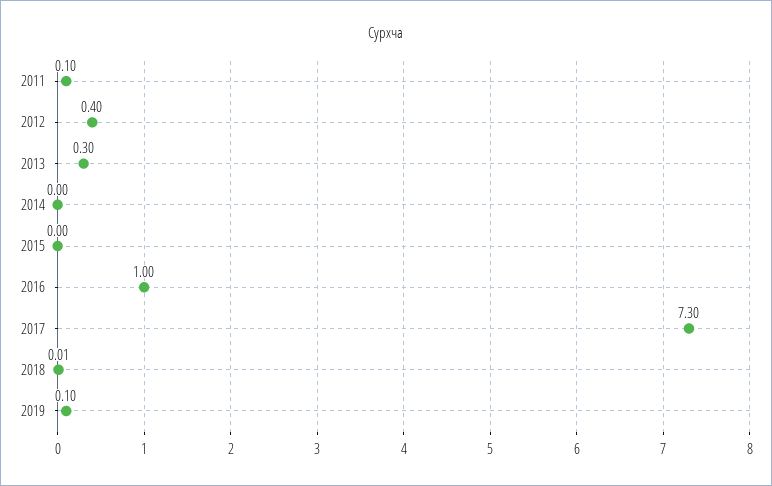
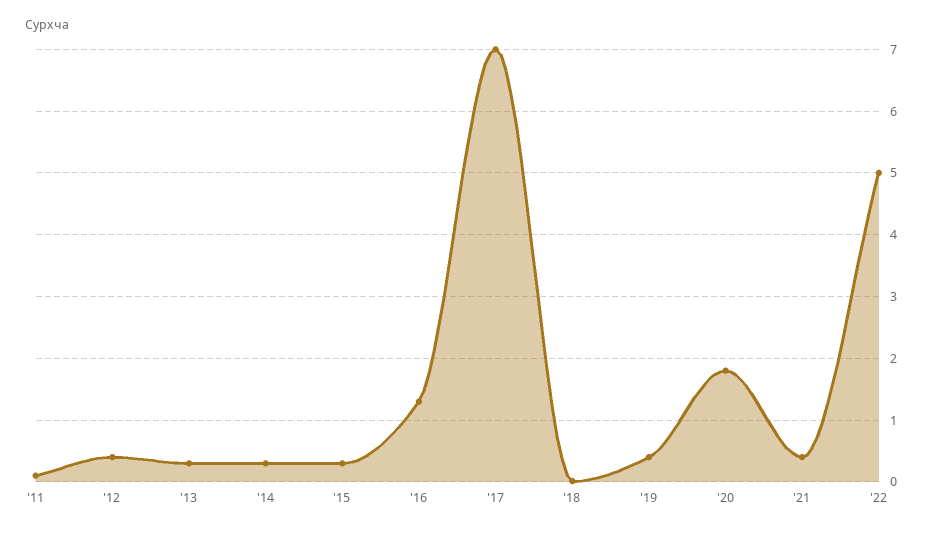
2014: 0 -> 0.3
2015: 0 -> 0.3
2016: 1 -> 1.3
2017: 7.3 -> 7
2019: 0.1 -> 0.4
'20: none -> 1.8
'21: none -> 0.4
'22: none -> 5

